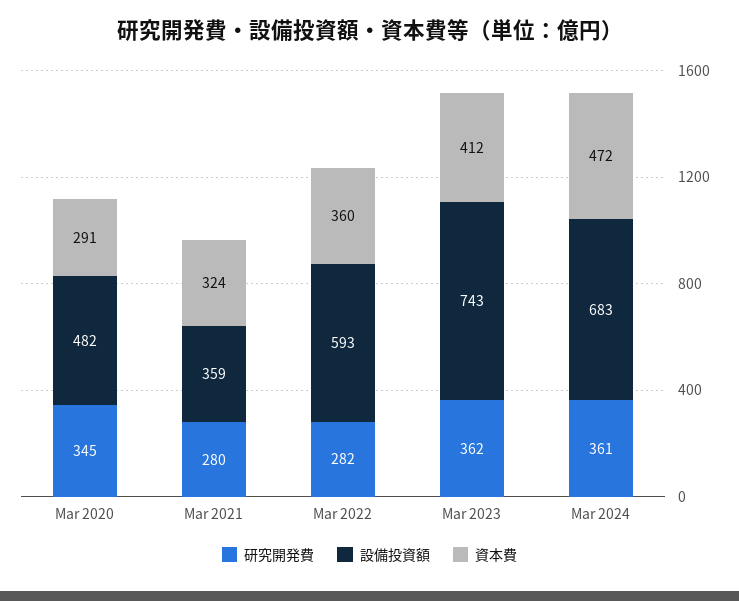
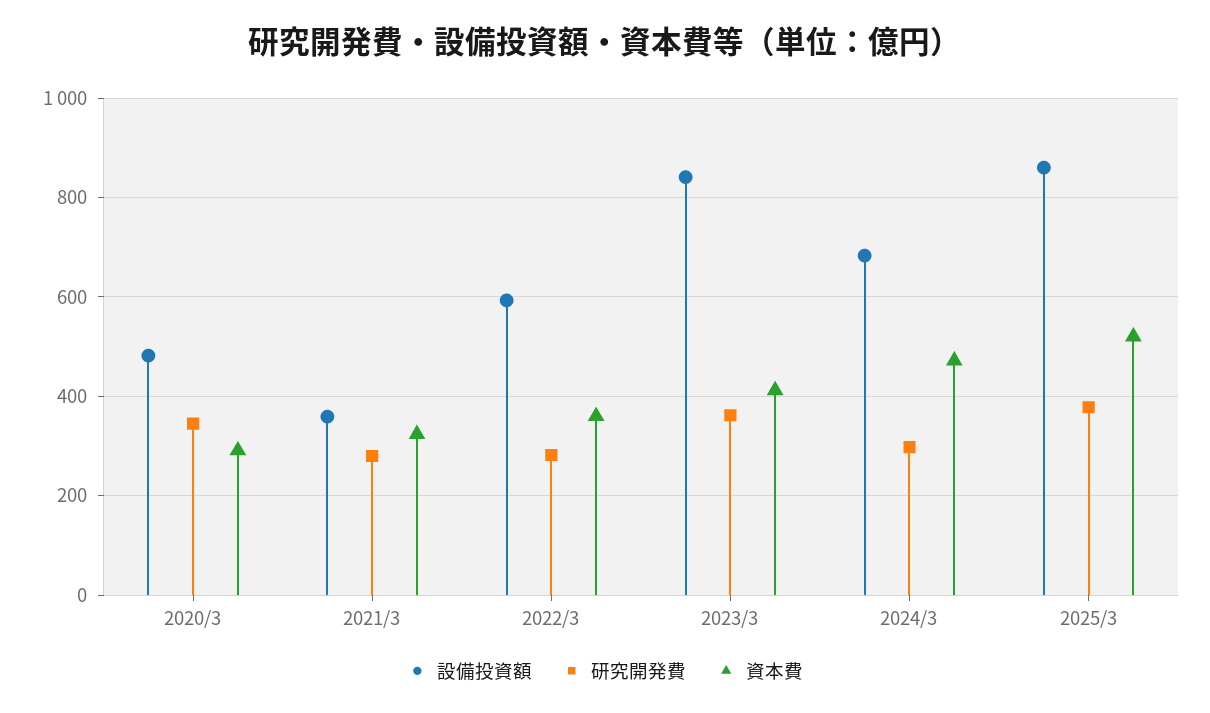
設備投資額, Mar 2023: 743 -> 840
研究開発費, Mar 2024: 361 -> 300
設備投資額, 2025/3: none -> 860
研究開発費, 2025/3: none -> 380
資本費, 2025/3: none -> 520

